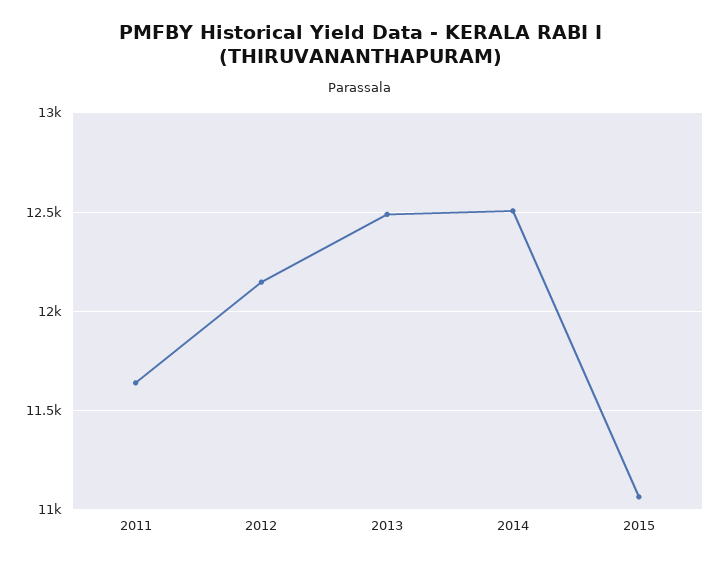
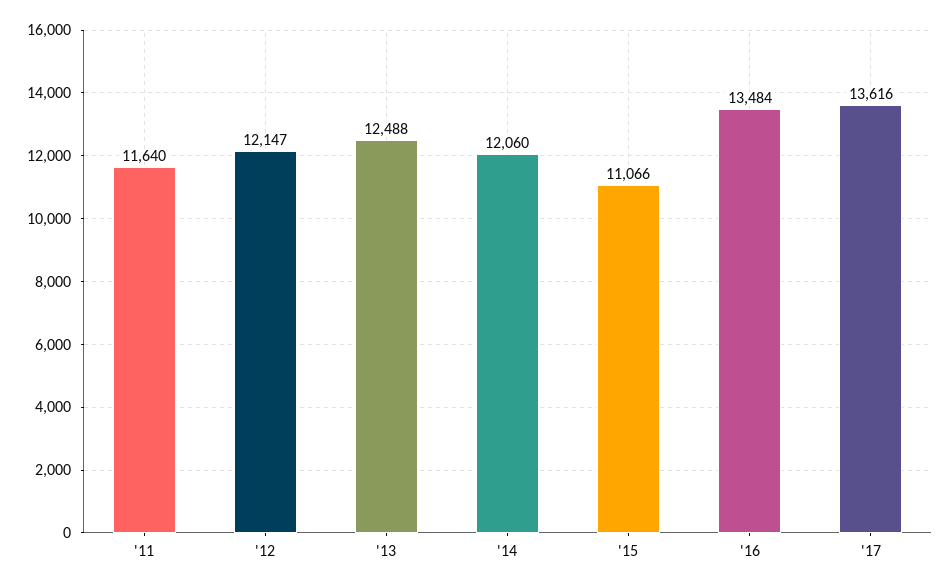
2014: 12500 -> 12060
'16: none -> 13484
'17: none -> 13616

